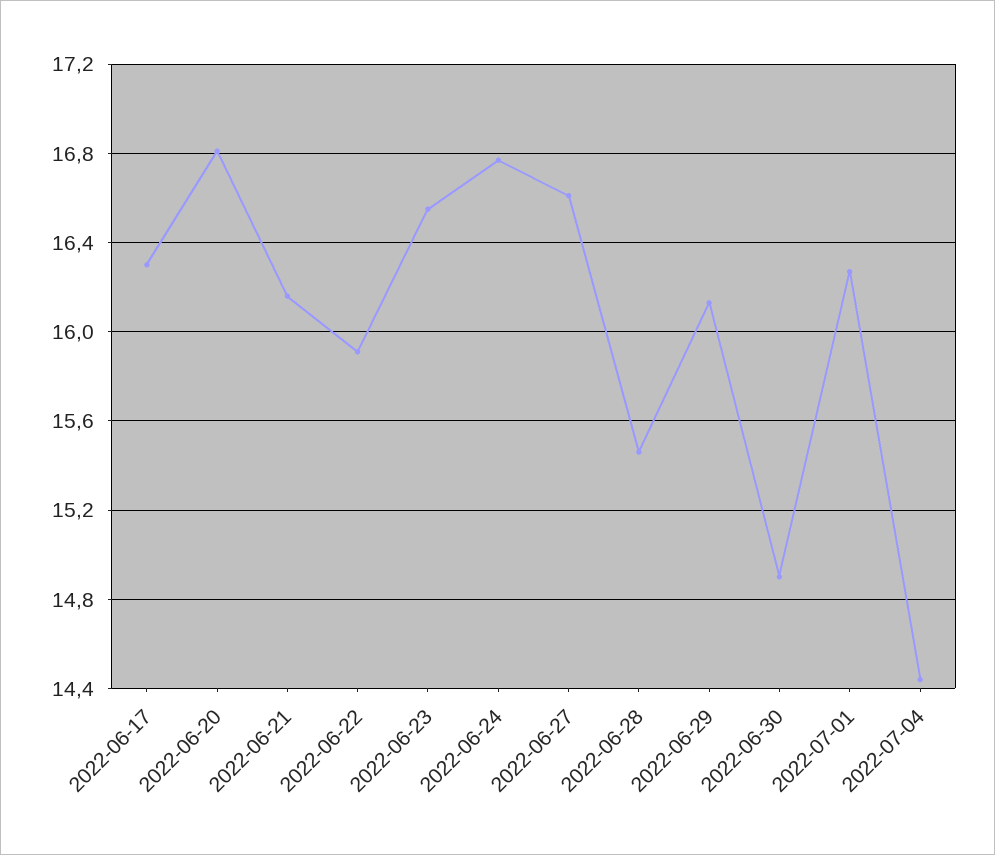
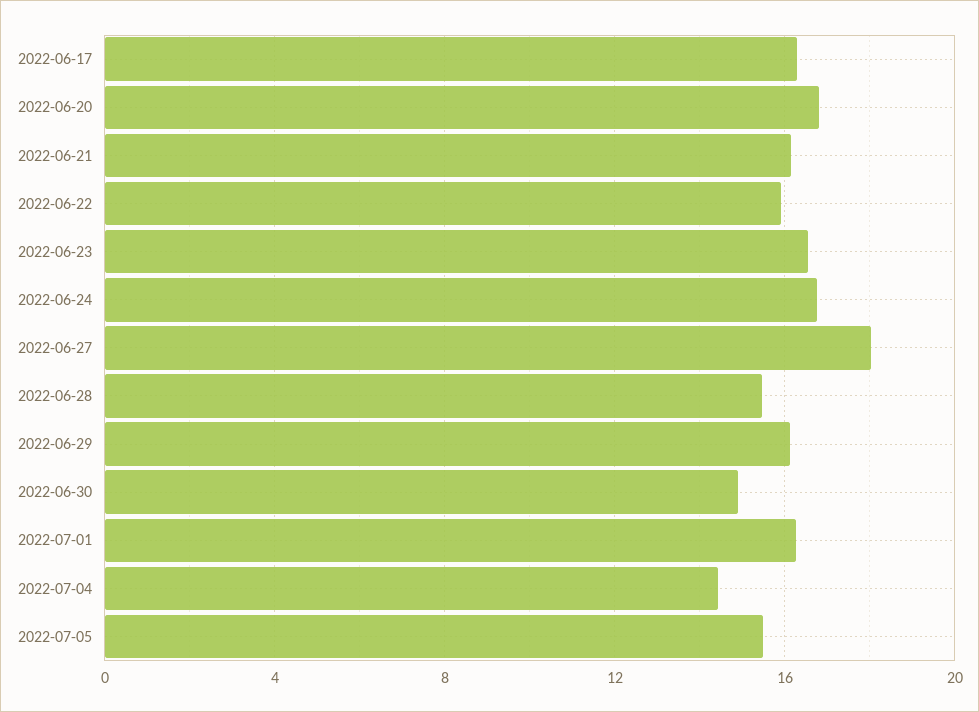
2022-06-27: 16.6 -> 18
2022-07-05: none -> 15.5

